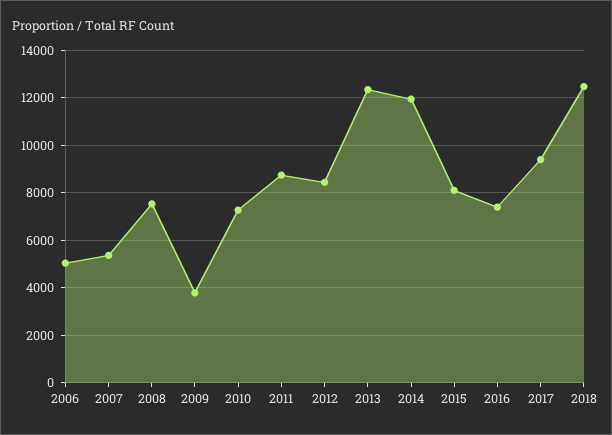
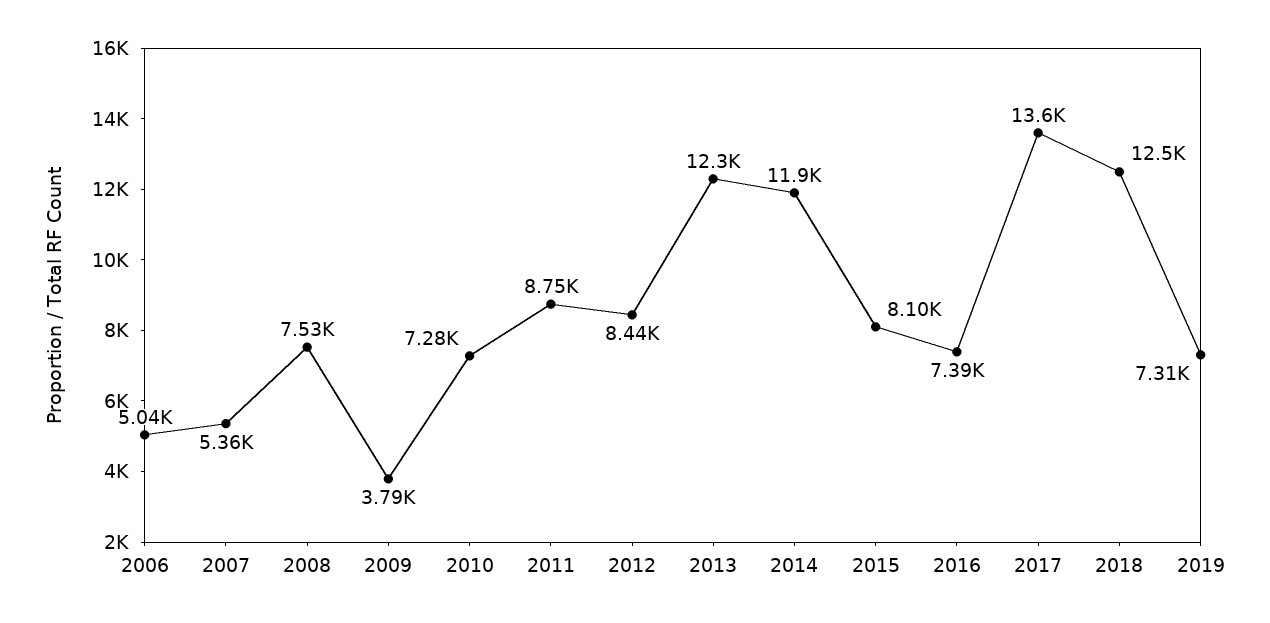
2017: 9500 -> 13600
2019: none -> 7310

